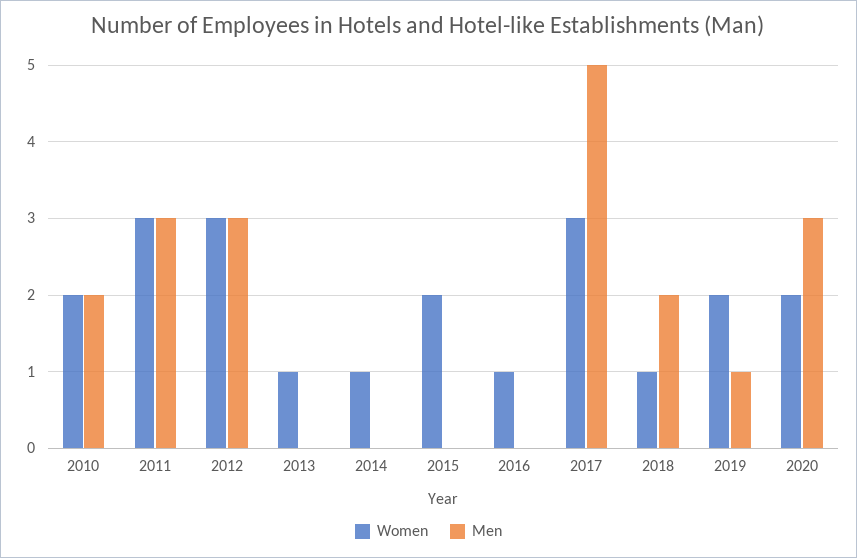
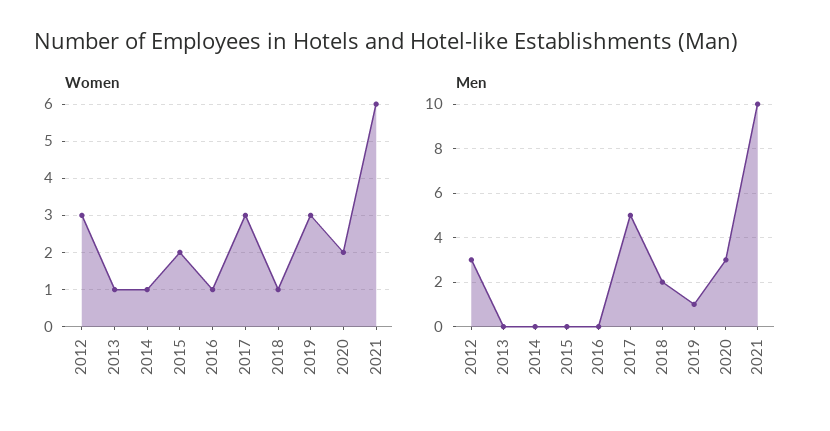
Women, 2010: 2 -> none
Men, 2010: 2 -> none
Women, 2011: 3 -> none
Men, 2011: 3 -> none
Women, 2019: 2 -> 3
Women, 2021: none -> 6
Men, 2021: none -> 10

